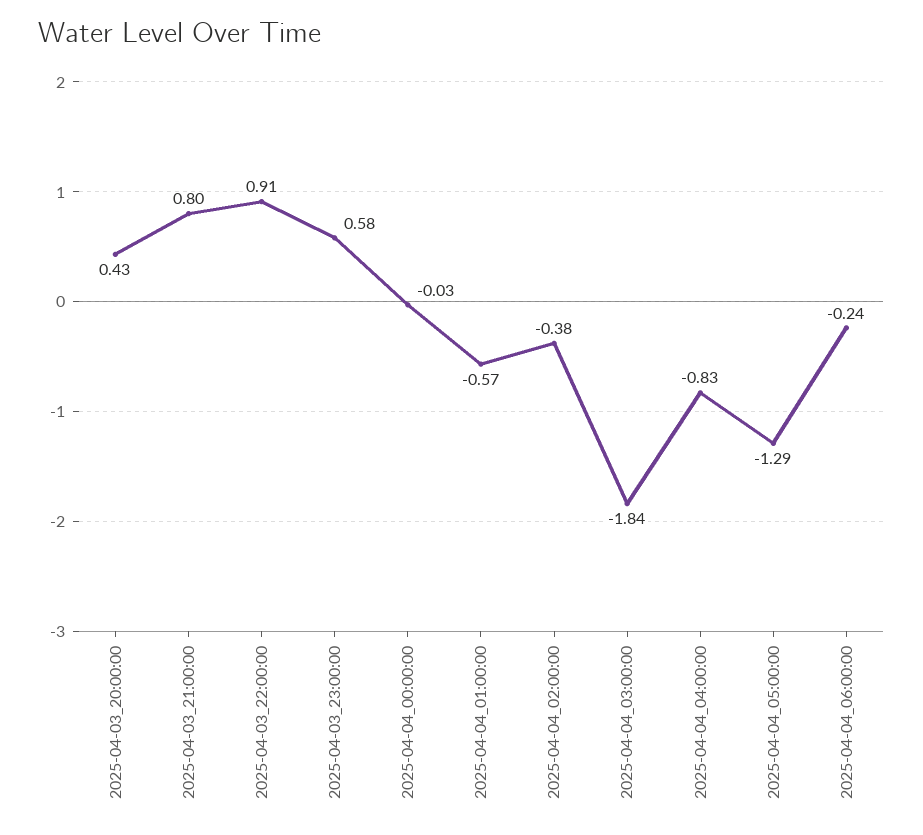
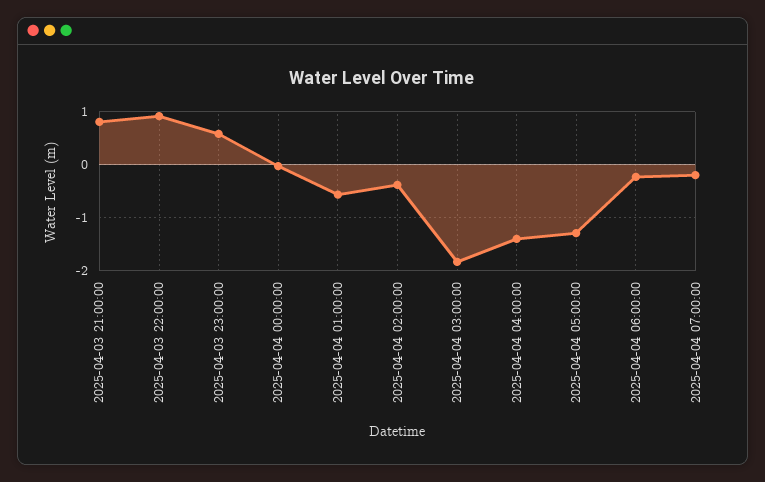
2025-04-03_20:00:00: 0.43 -> none
2025-04-04_04:00:00: -0.83 -> -1.4
2025-04-04 07:00:00: none -> -0.2

